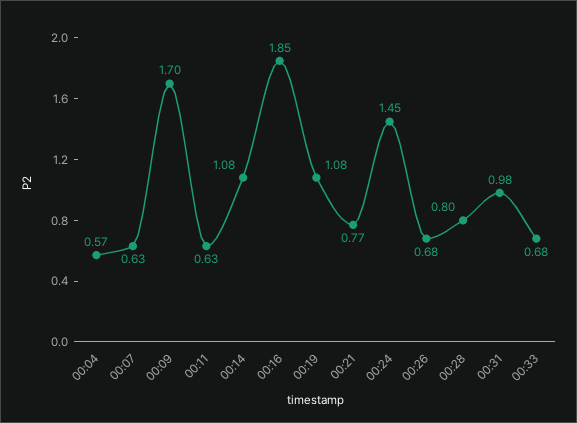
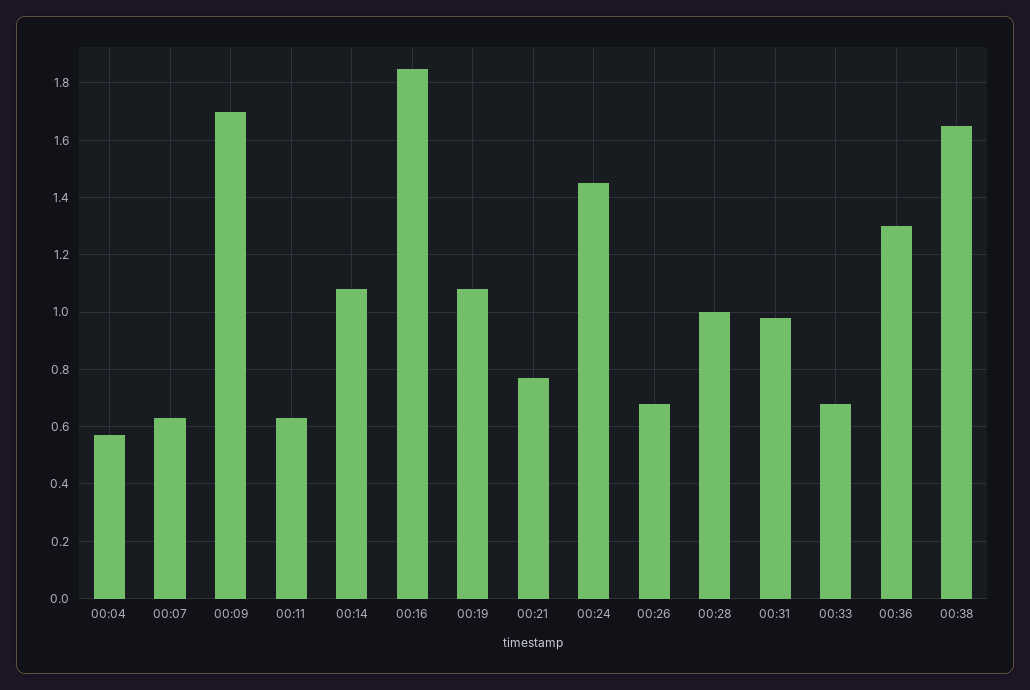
00:28: 0.8 -> 1
00:36: none -> 1.3
00:38: none -> 1.65

